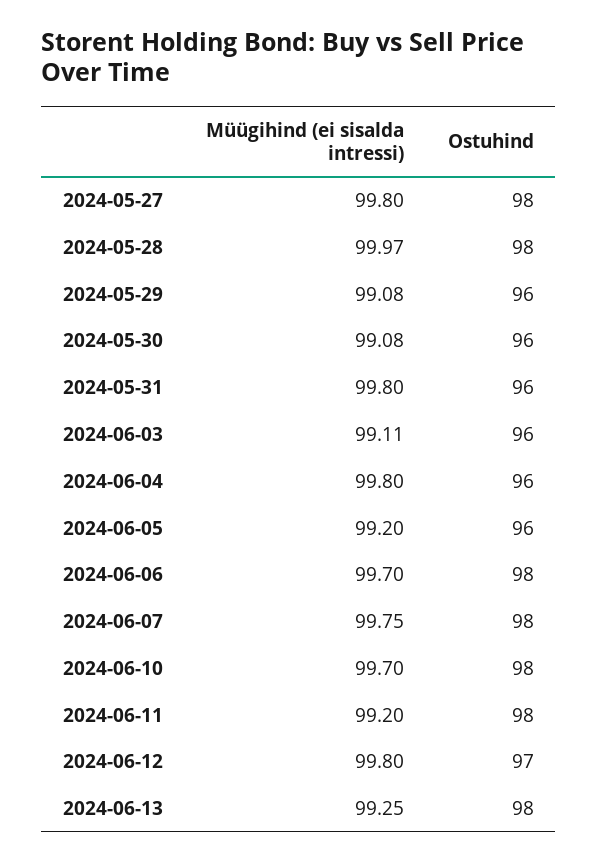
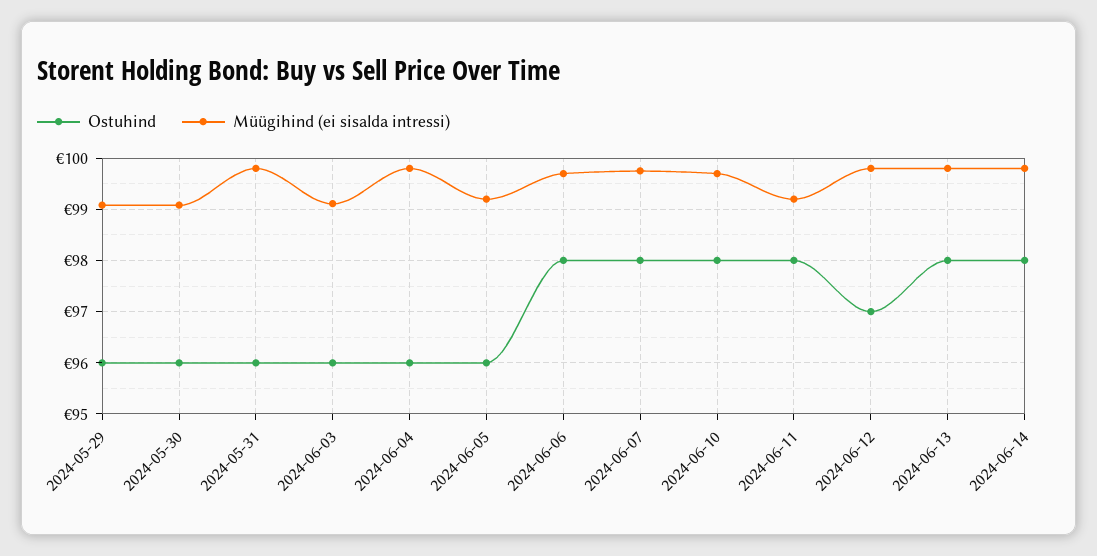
Müügihind (ei sisalda intressi), 2024-05-27: 99.8 -> none
Ostuhind, 2024-05-27: 98 -> none
Müügihind (ei sisalda intressi), 2024-05-28: 99.97 -> none
Ostuhind, 2024-05-28: 98 -> none
Müügihind (ei sisalda intressi), 2024-06-13: 99.25 -> 99.8
Ostuhind, 2024-06-14: none -> 98
Müügihind (ei sisalda intressi), 2024-06-14: none -> 99.8

